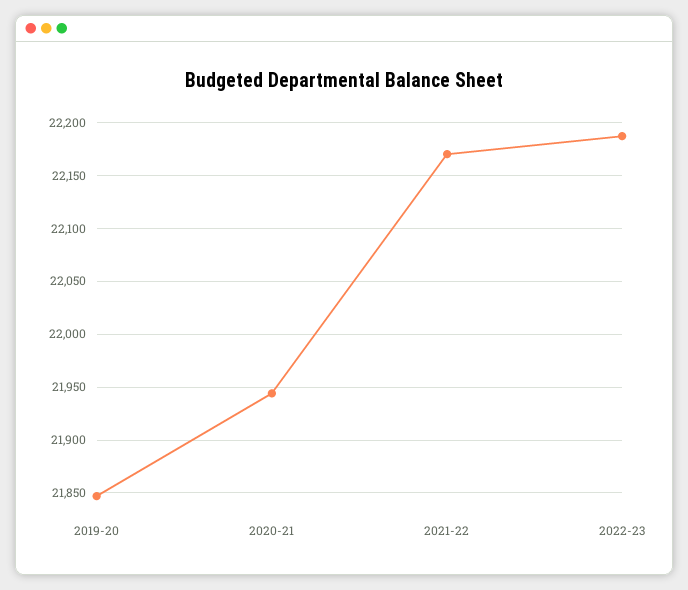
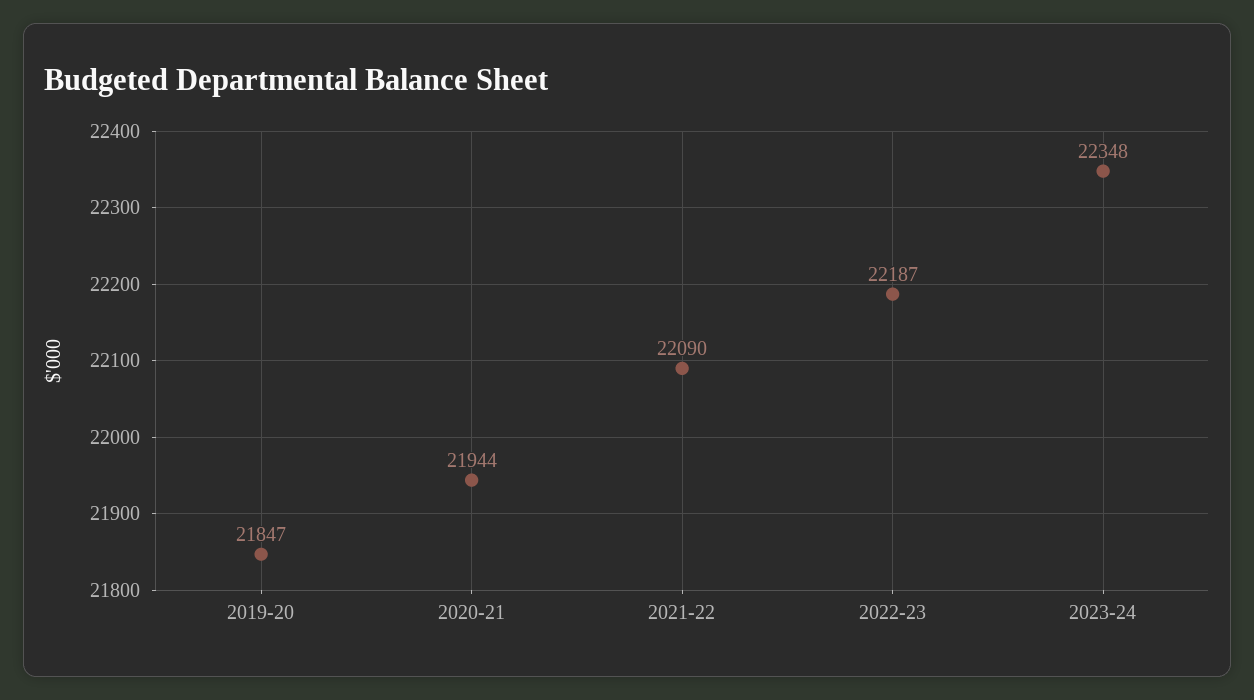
2021-22: 22170 -> 22090
2023-24: none -> 22348

